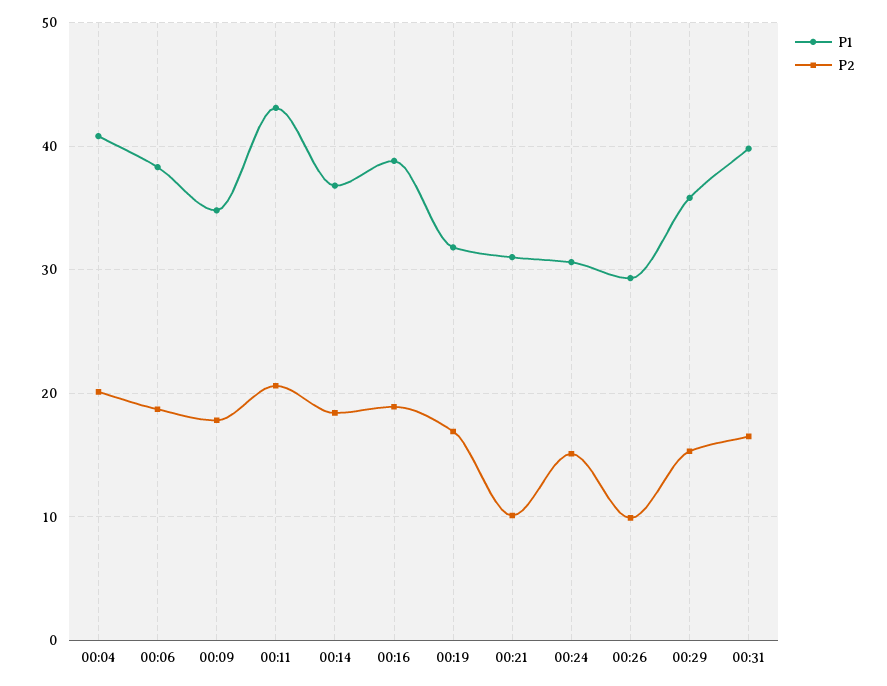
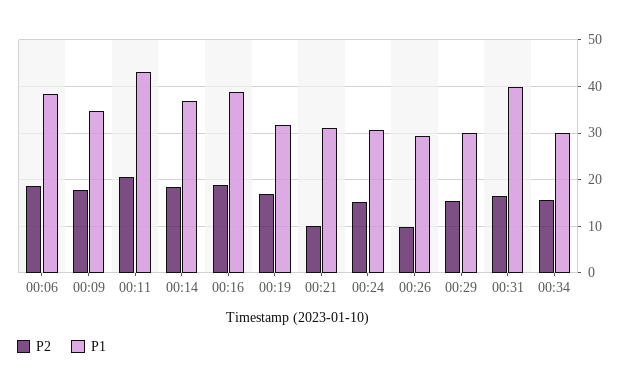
P1, 00:04: 41 -> none
P2, 00:04: 20 -> none
P1, 00:29: 36 -> 30
P2, 00:34: none -> 16
P1, 00:34: none -> 30

